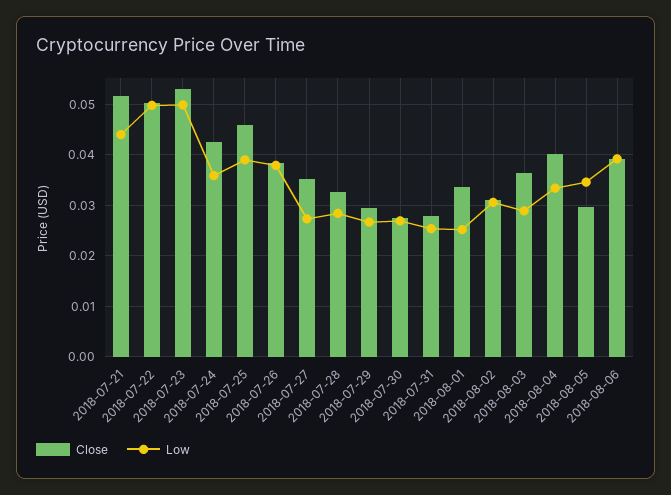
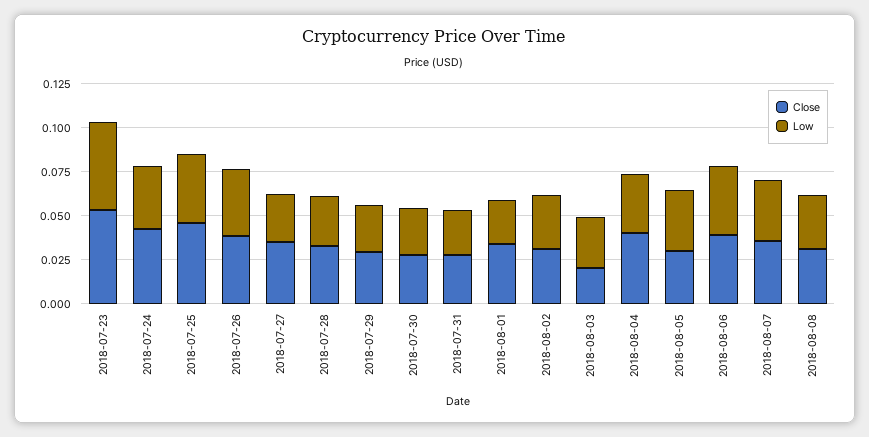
Close, 2018-07-21: 0.052 -> none
Low, 2018-07-21: 0.044 -> none
Close, 2018-07-22: 0.05 -> none
Low, 2018-07-22: 0.05 -> none
Close, 2018-08-03: 0.036 -> 0.02
Close, 2018-08-07: none -> 0.035
Low, 2018-08-07: none -> 0.035
Close, 2018-08-08: none -> 0.03
Low, 2018-08-08: none -> 0.03

